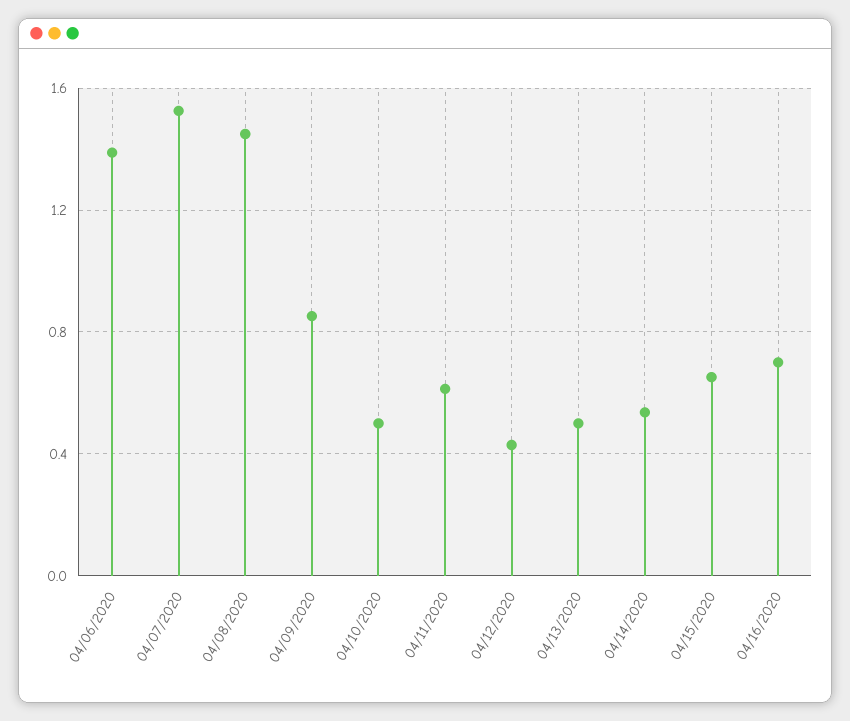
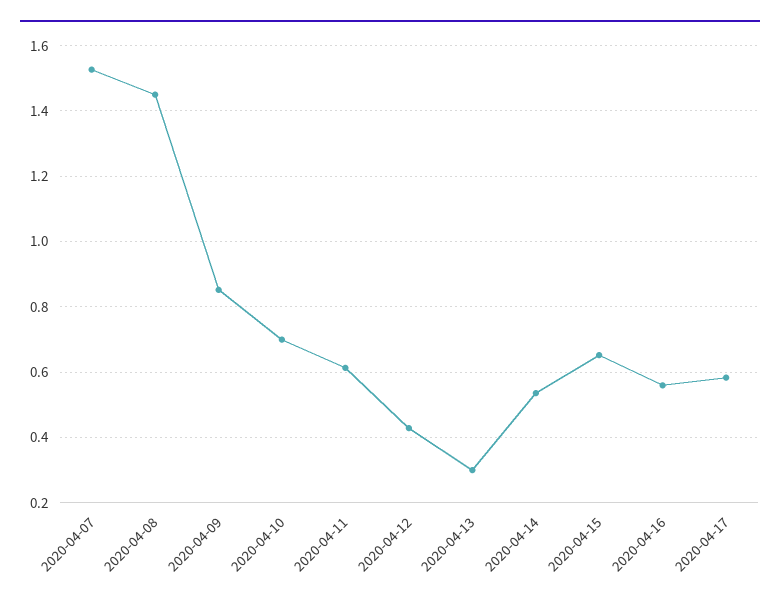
04/06/2020: 1.4 -> none
04/10/2020: 0.5 -> 0.7
04/13/2020: 0.5 -> 0.3
04/16/2020: 0.7 -> 0.56
2020-04-17: none -> 0.58

